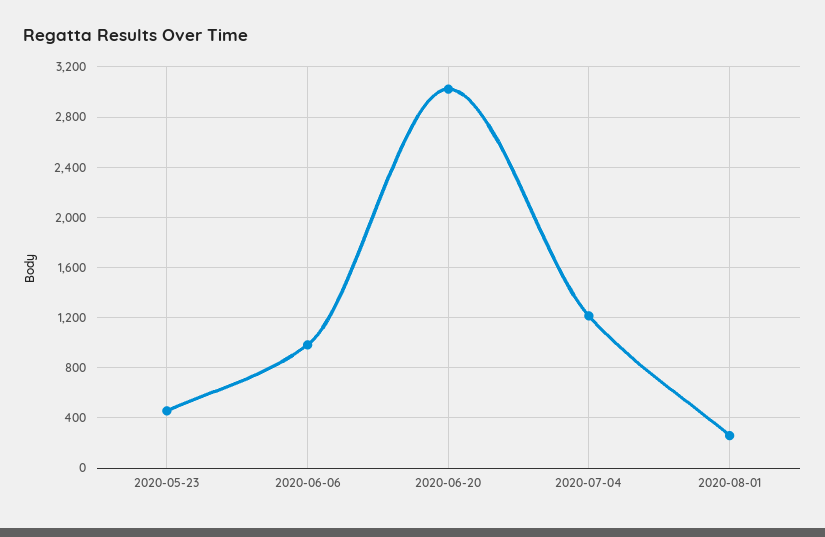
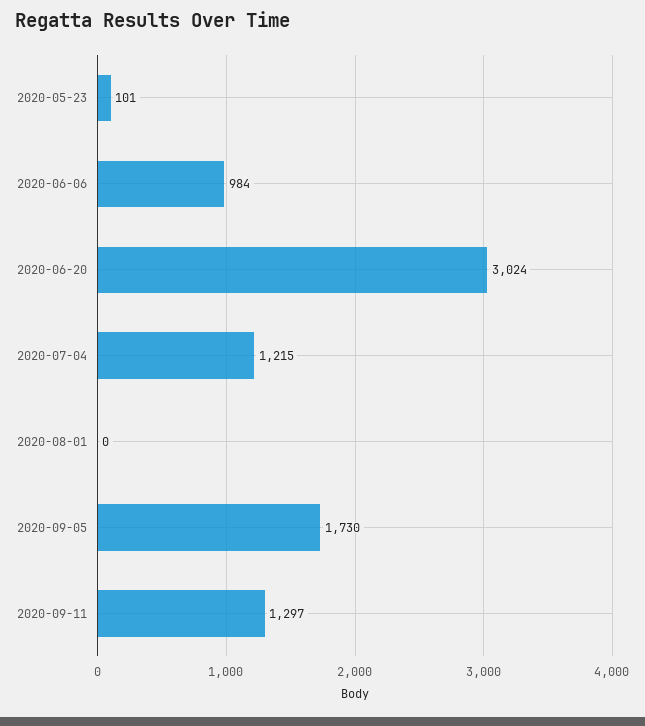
2020-05-23: 450 -> 101
2020-08-01: 250 -> 0
2020-09-05: none -> 1730
2020-09-11: none -> 1297

